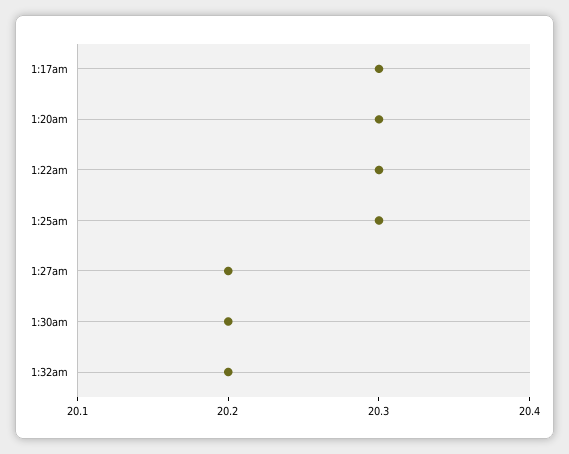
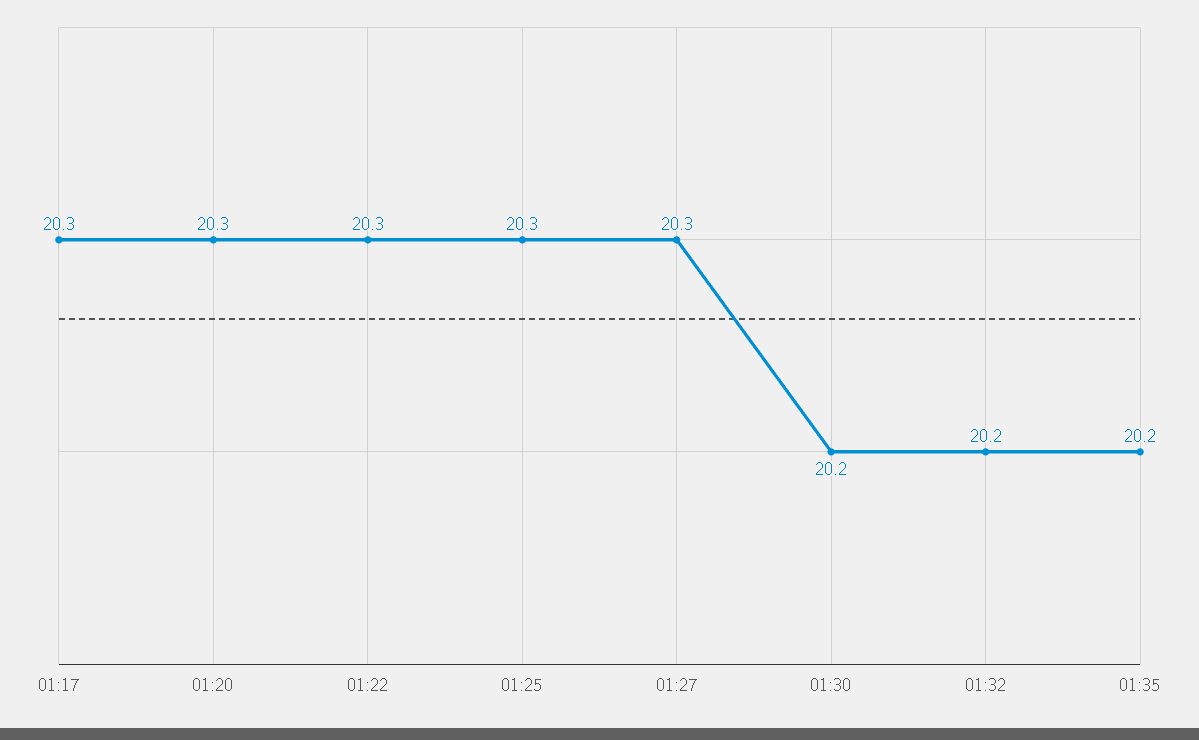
1:27am: 20.2 -> 20.3
01:35: none -> 20.2

